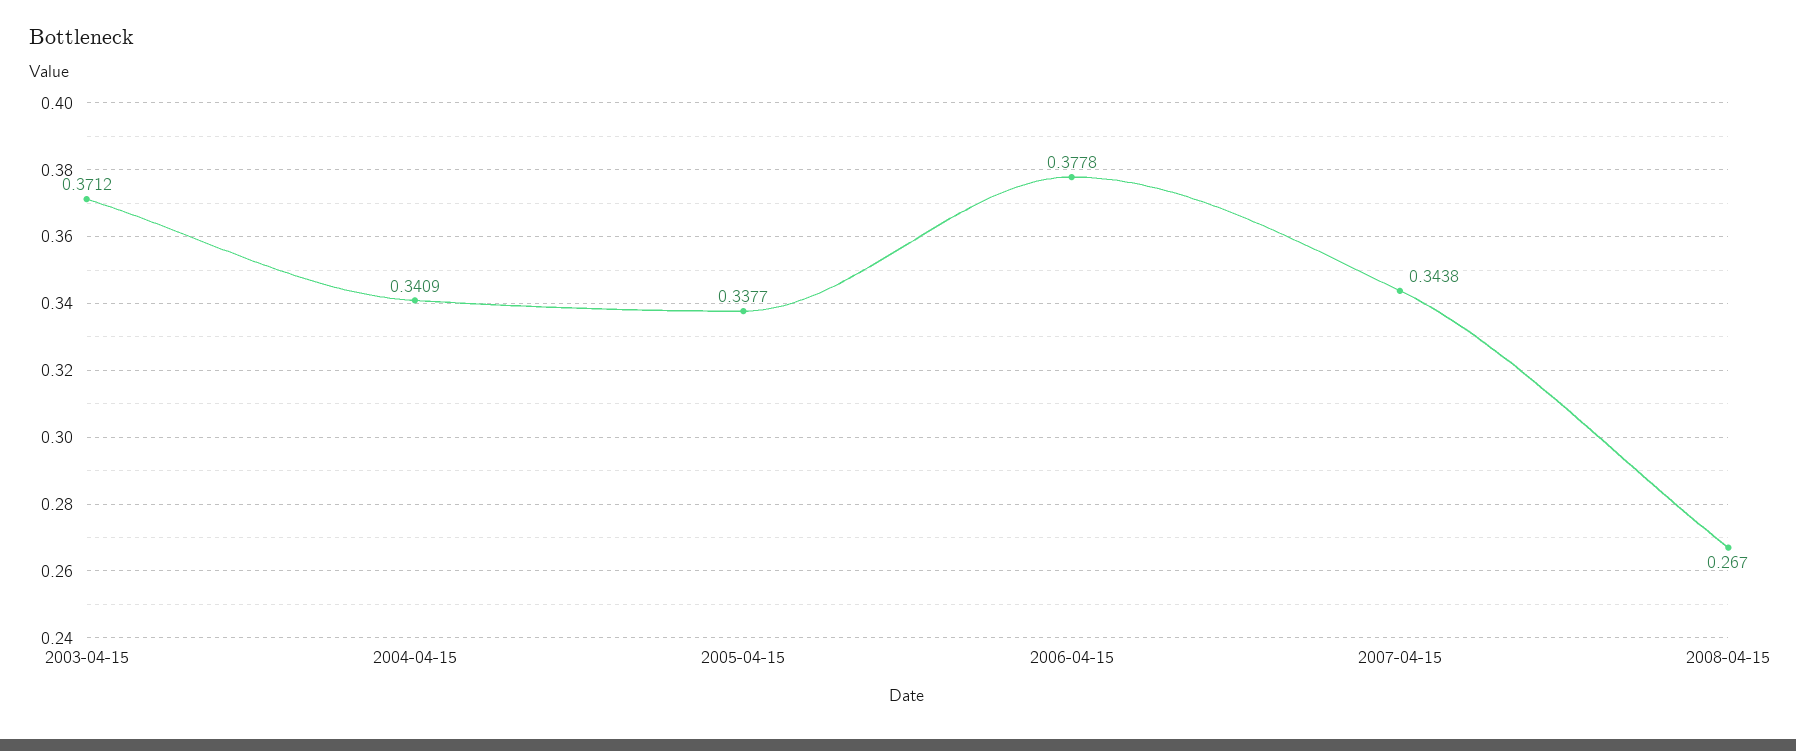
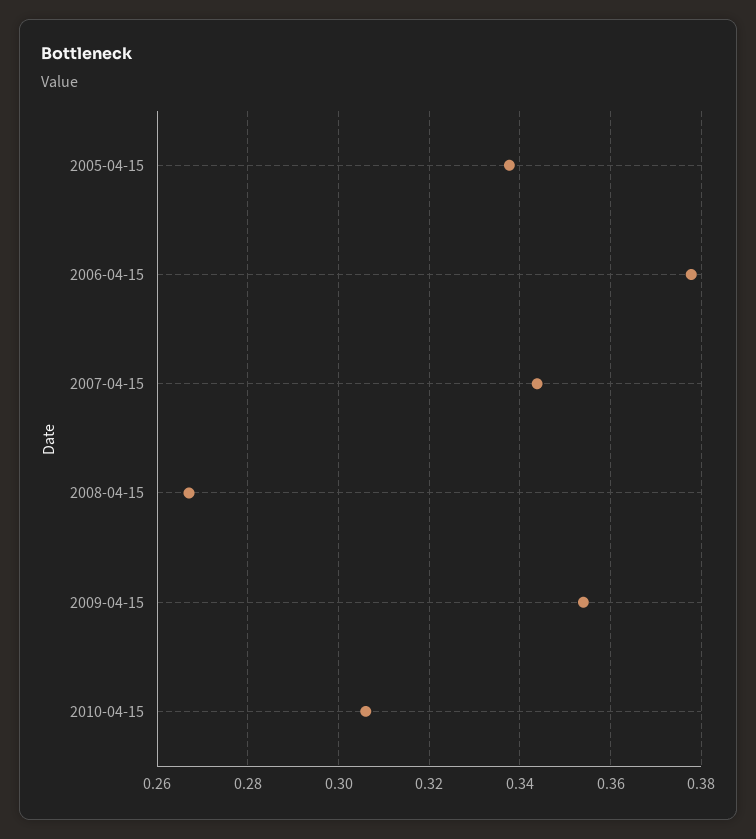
2003-04-15: 0.3712 -> none
2004-04-15: 0.3409 -> none
2009-04-15: none -> 0.354
2010-04-15: none -> 0.306

